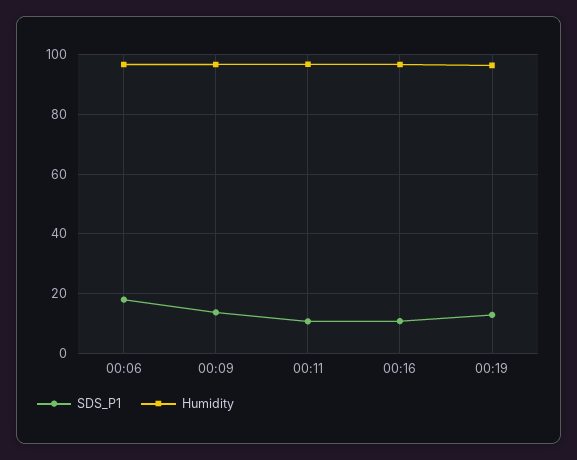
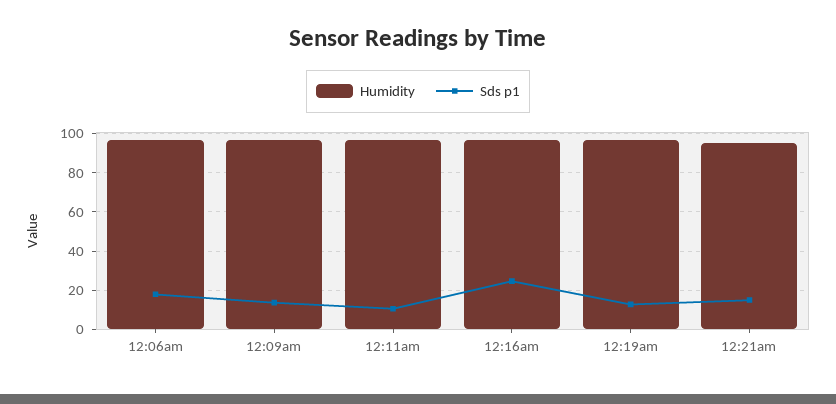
SDS_P1, 00:16: 10 -> 25
Humidity, 12:21am: none -> 95
SDS_P1, 12:21am: none -> 15

